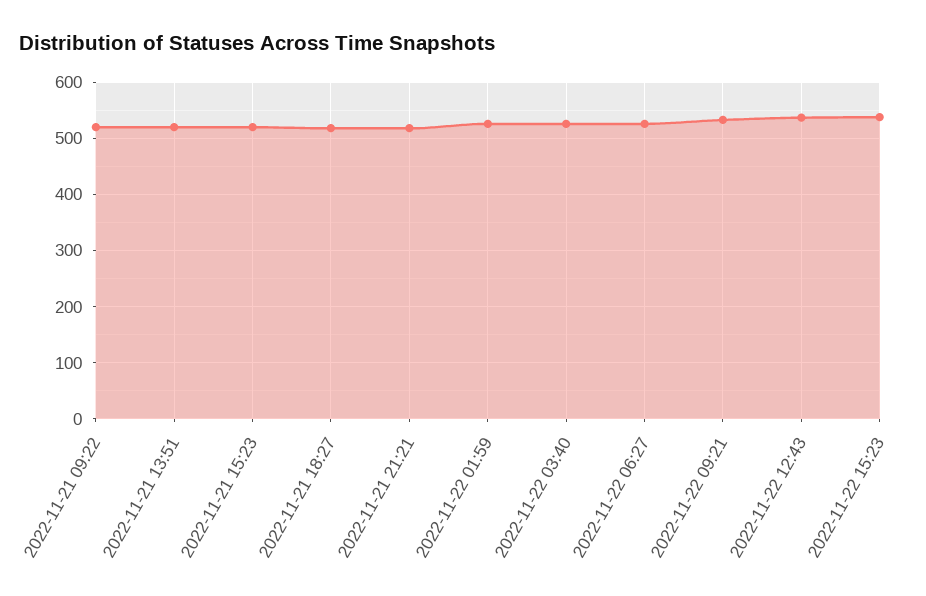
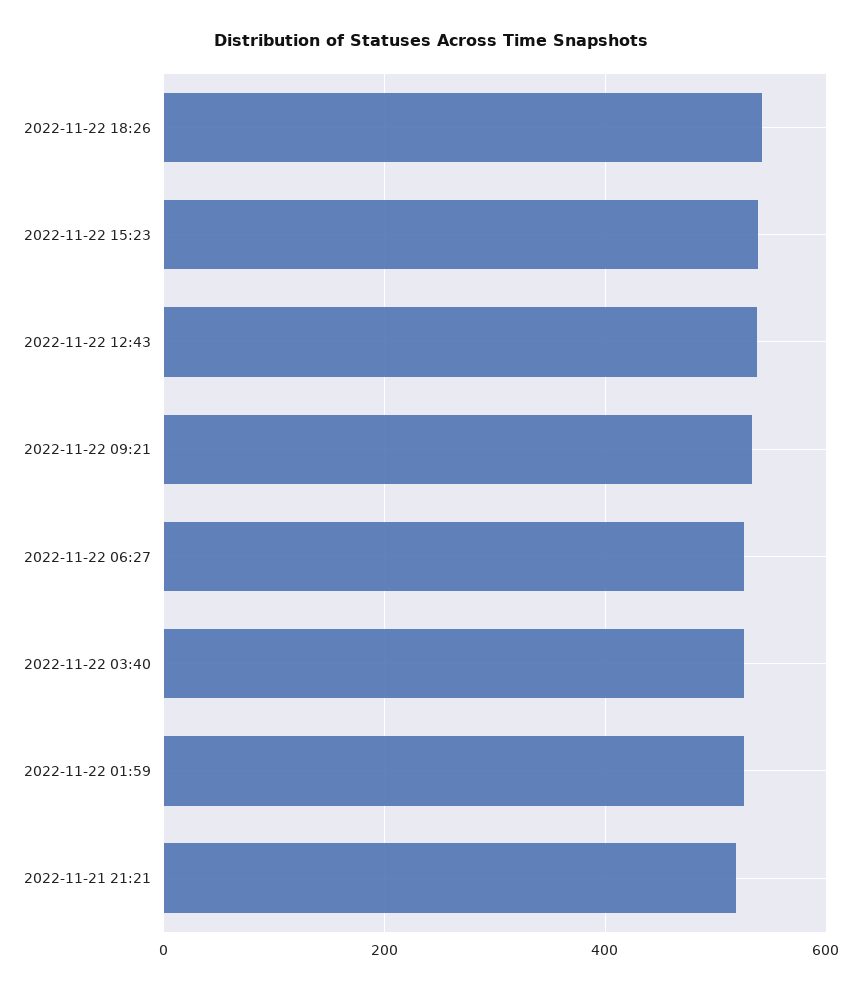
2022-11-21 09:22: 520 -> none
2022-11-21 13:51: 520 -> none
2022-11-21 15:23: 520 -> none
2022-11-21 18:27: 520 -> none
2022-11-22 18:26: none -> 540

